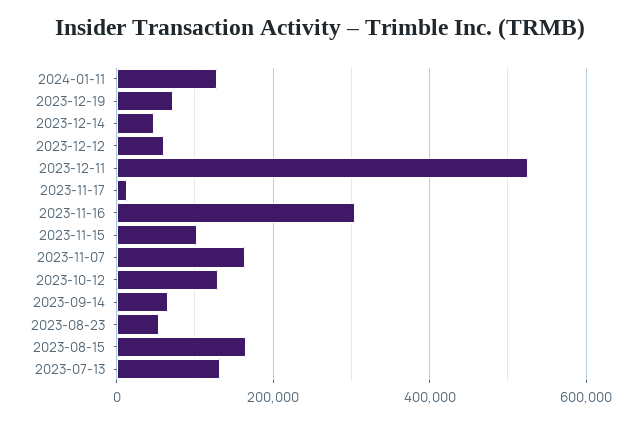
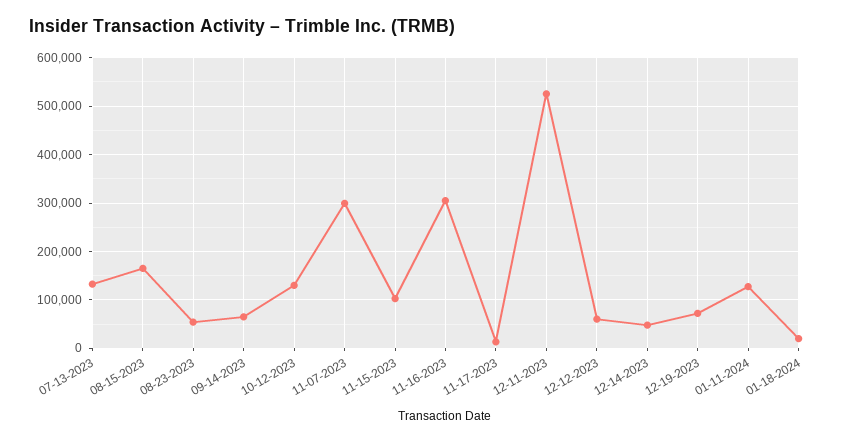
2023-11-07: 160000 -> 300000
01-18-2024: none -> 20000

